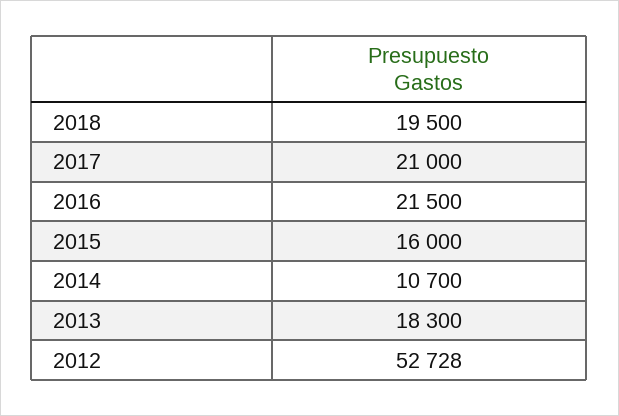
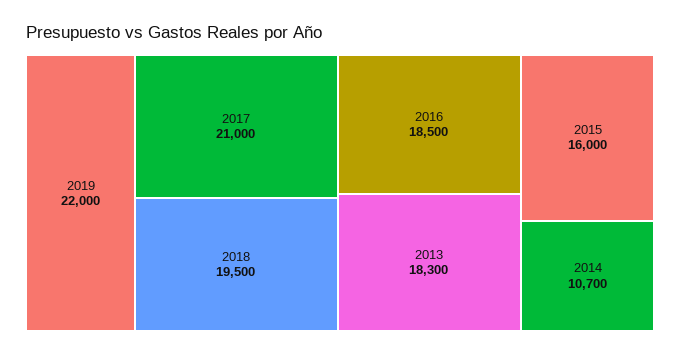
2016: 21500 -> 18500
2012: 52728 -> none
2019: none -> 22000

